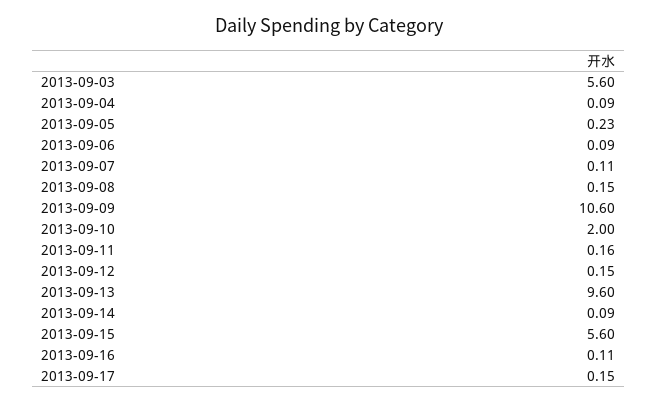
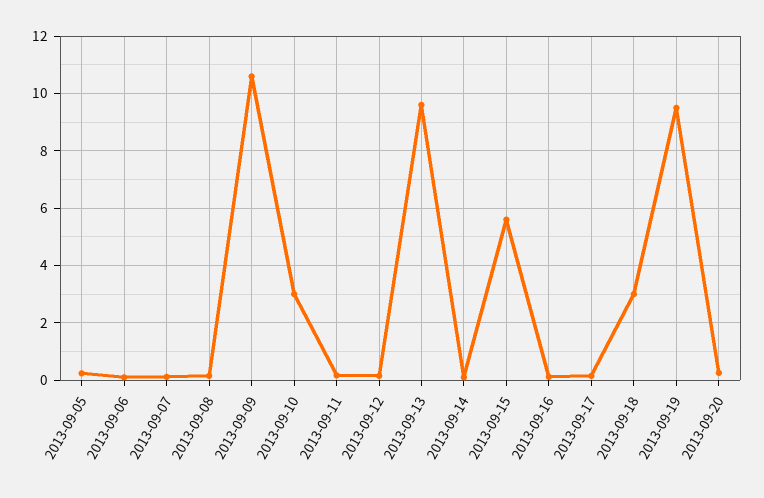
2013-09-03: 5.6 -> none
2013-09-04: 0.09 -> none
2013-09-10: 2 -> 3
2013-09-18: none -> 3
2013-09-19: none -> 9.5
2013-09-20: none -> 0.25

